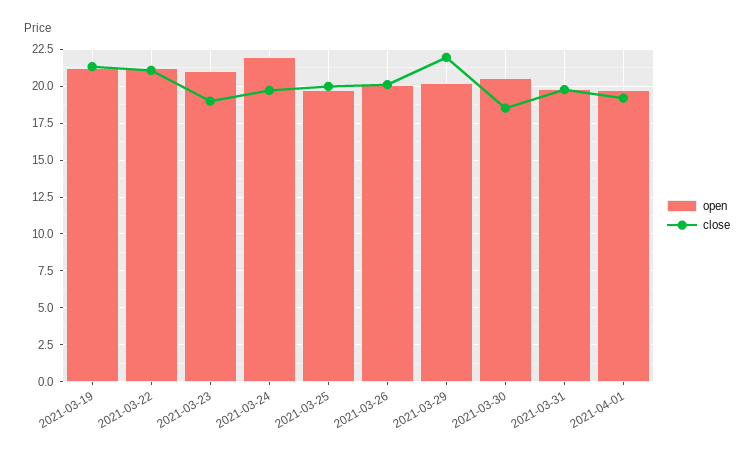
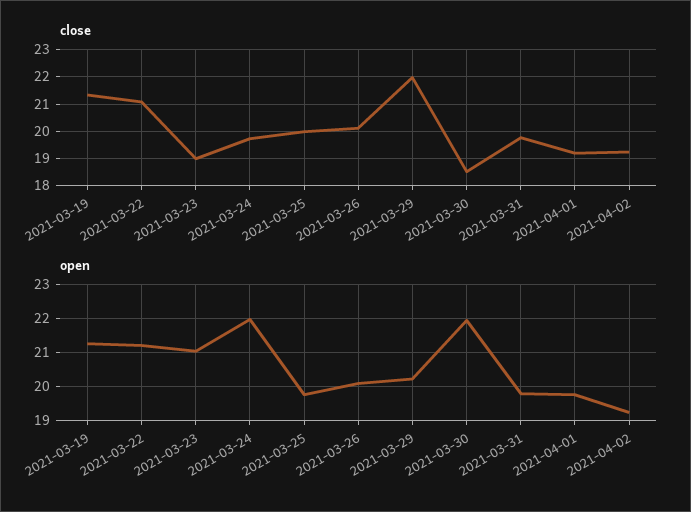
open, 2021-03-30: 20.5 -> 22
close, 2021-04-02: none -> 19.25
open, 2021-04-02: none -> 19.2

